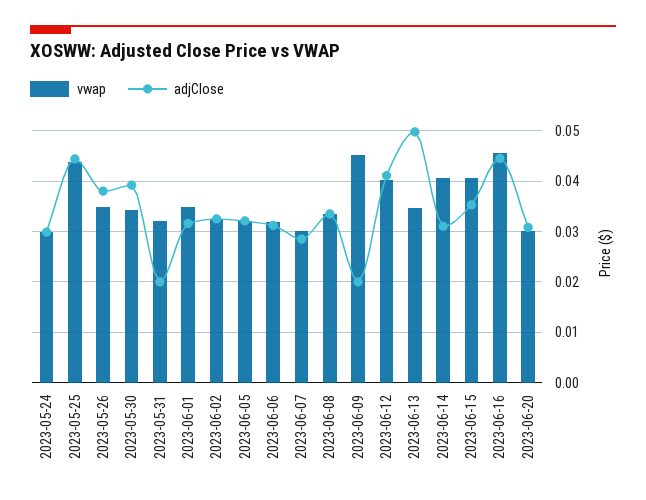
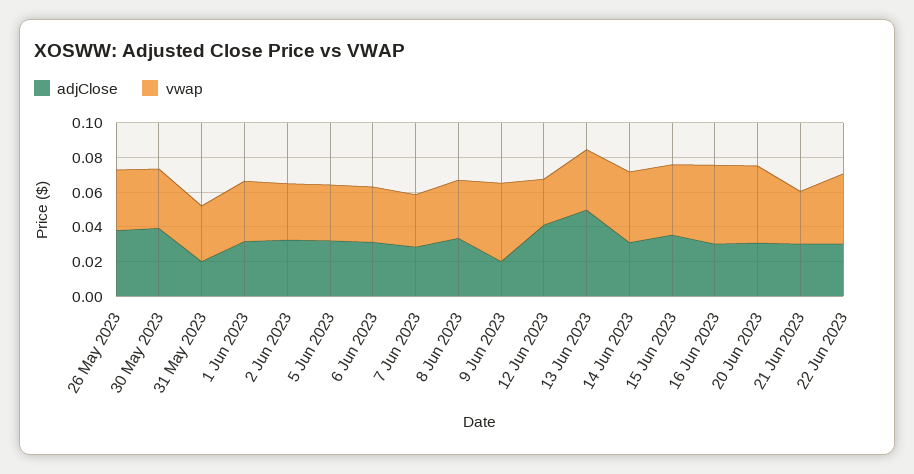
vwap, 2023-05-24: 0.03 -> none
adjClose, 2023-05-24: 0.03 -> none
vwap, 2023-05-25: 0.044 -> none
adjClose, 2023-05-25: 0.044 -> none
vwap, 2023-06-12: 0.04 -> 0.025
adjClose, 2023-06-16: 0.044 -> 0.03
vwap, 2023-06-20: 0.03 -> 0.045
adjClose, 21 Jun 2023: none -> 0.03
vwap, 21 Jun 2023: none -> 0.03
adjClose, 22 Jun 2023: none -> 0.03
vwap, 22 Jun 2023: none -> 0.04

